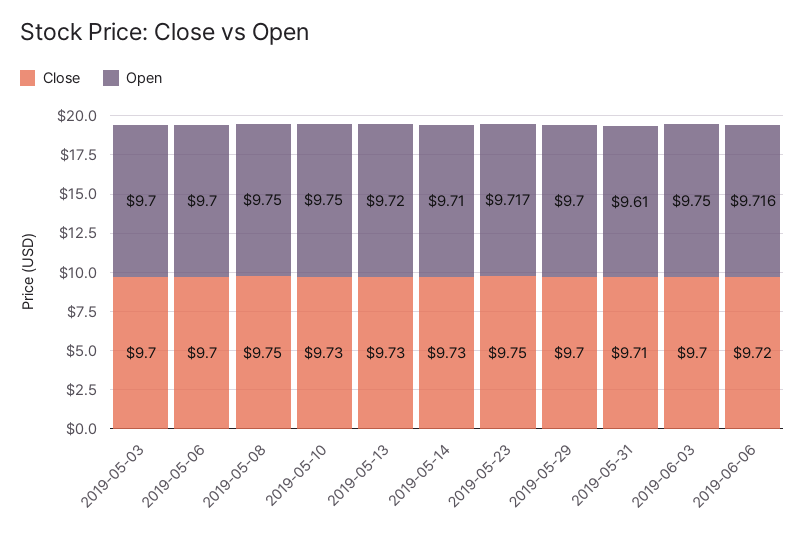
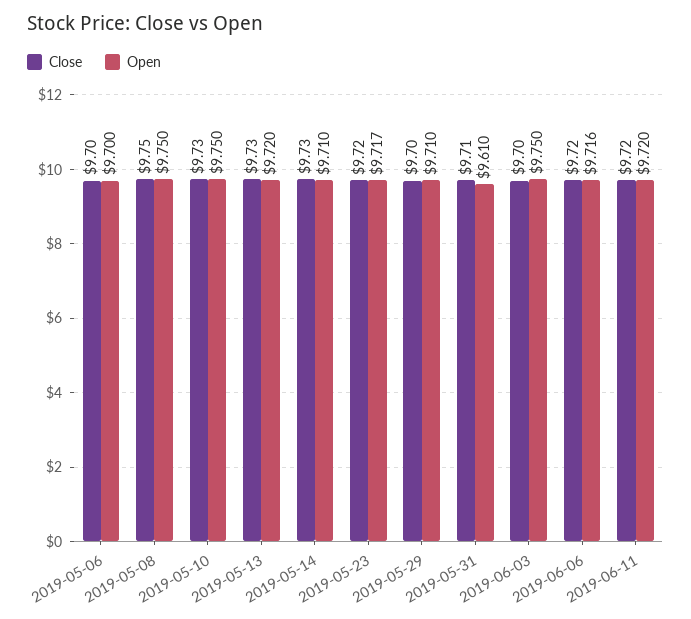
Close, 2019-05-03: 9.7 -> none
Open, 2019-05-03: 9.7 -> none
Close, 2019-05-23: 9.75 -> 9.72
Open, 2019-05-29: 9.7 -> 9.71
Close, 2019-06-11: none -> 9.72
Open, 2019-06-11: none -> 9.72

